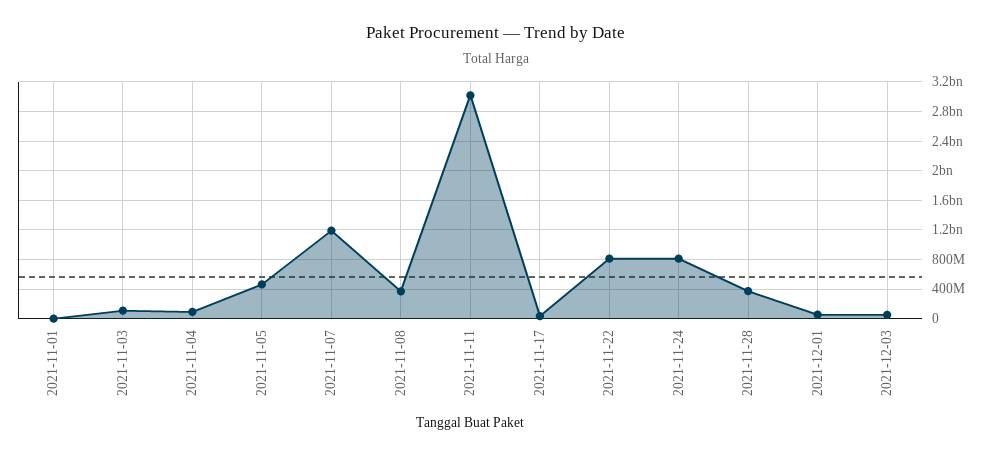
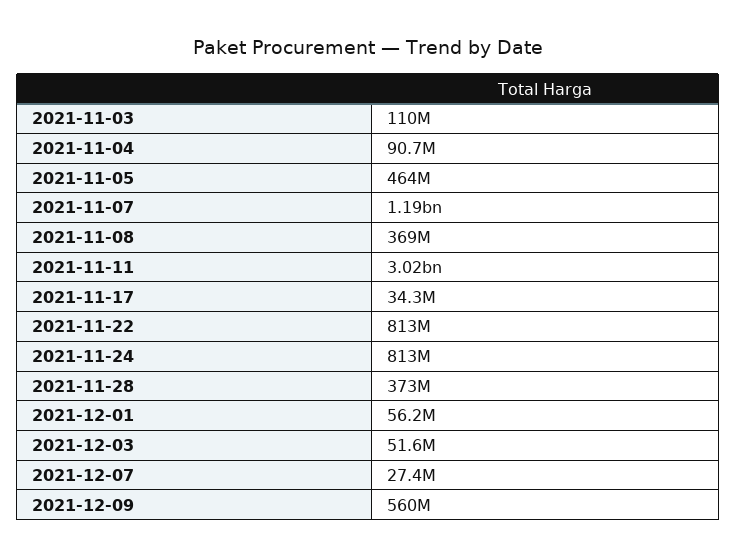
2021-11-01: 0 -> none
2021-12-07: none -> 27400000
2021-12-09: none -> 560000000

